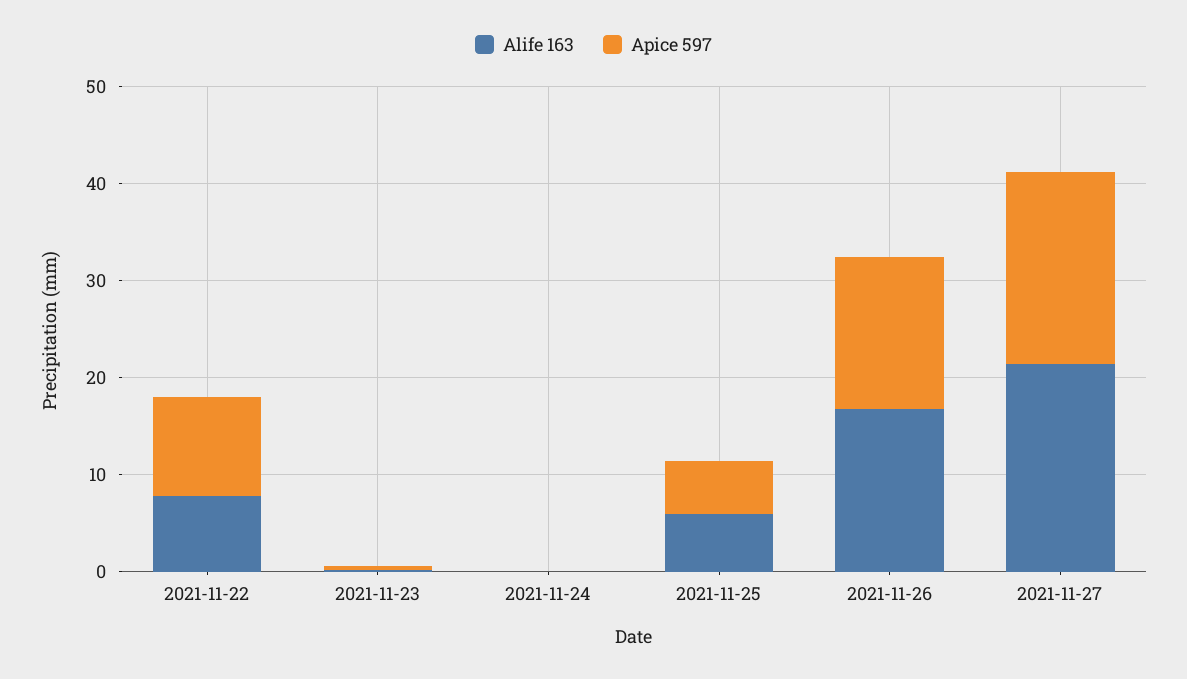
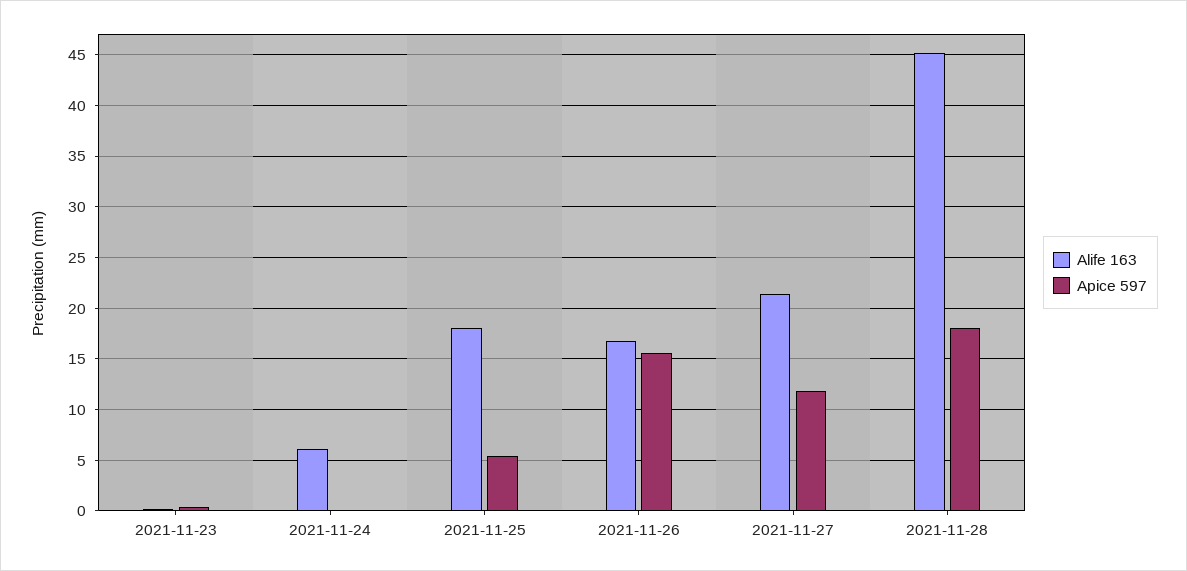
Alife 163, 2021-11-22: 8 -> none
Apice 597, 2021-11-22: 10 -> none
Alife 163, 2021-11-24: 0 -> 6
Alife 163, 2021-11-25: 6 -> 18
Apice 597, 2021-11-27: 20 -> 12
Alife 163, 2021-11-28: none -> 45
Apice 597, 2021-11-28: none -> 18

